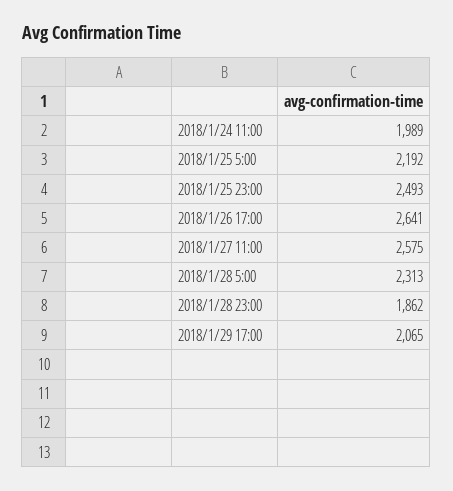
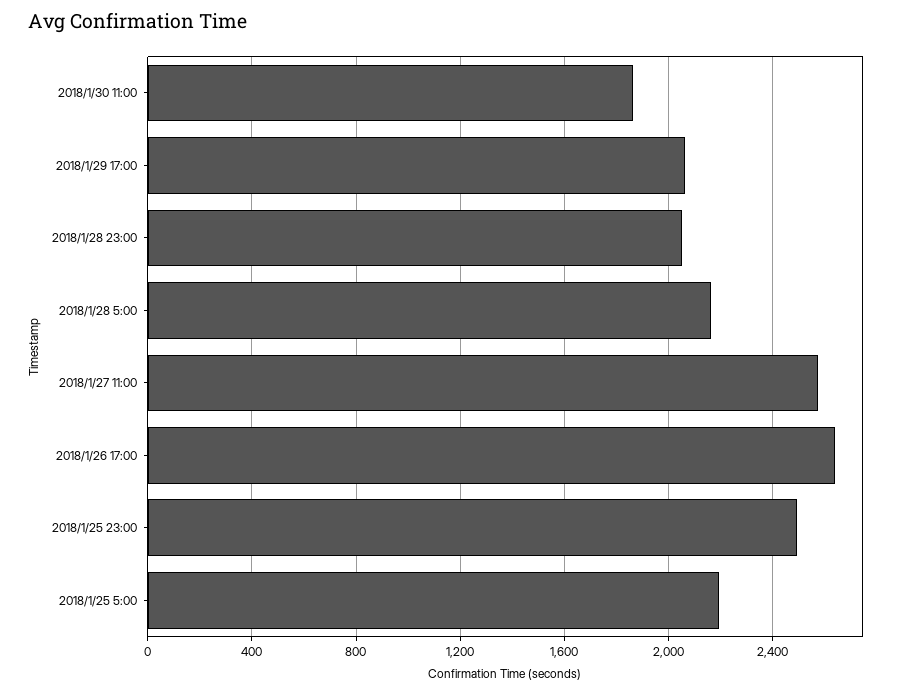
2018/1/24 11:00: 1989 -> none
2018/1/28 5:00: 2313 -> 2150
2018/1/28 23:00: 1862 -> 2050
2018/1/30 11:00: none -> 1850

